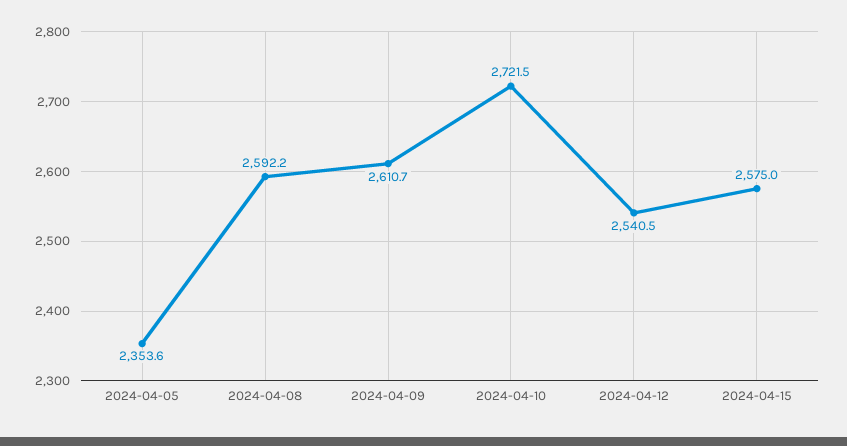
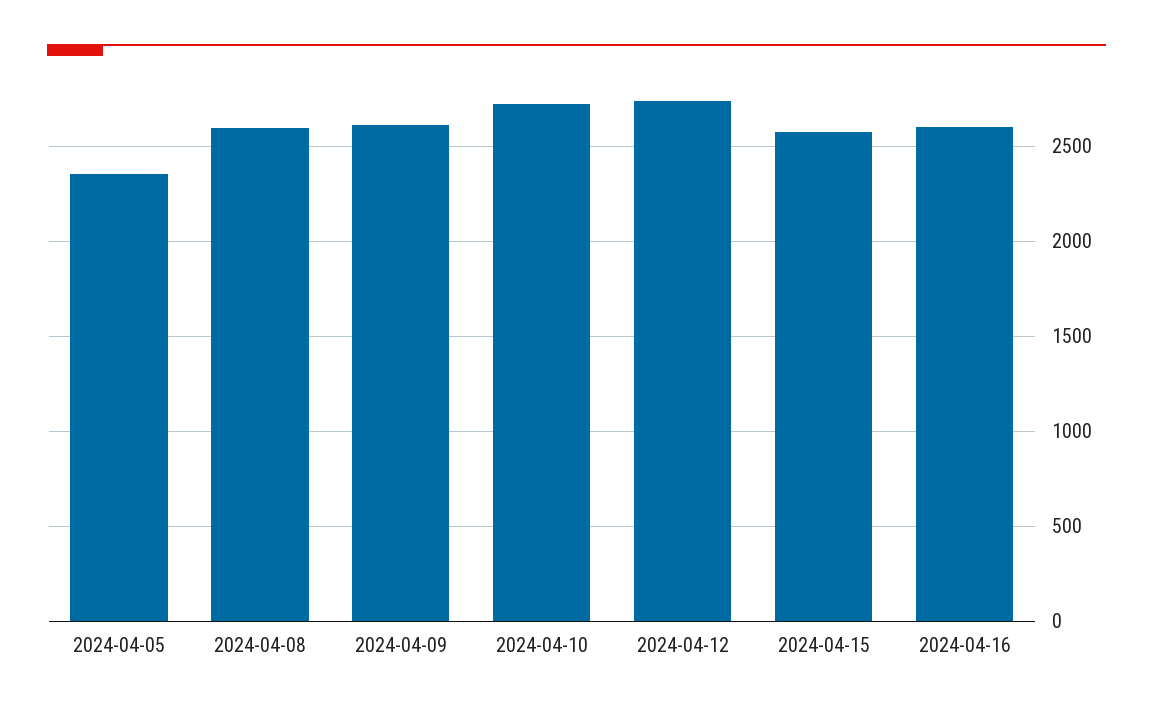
2024-04-12: 2540.5 -> 2750
2024-04-16: none -> 2600

